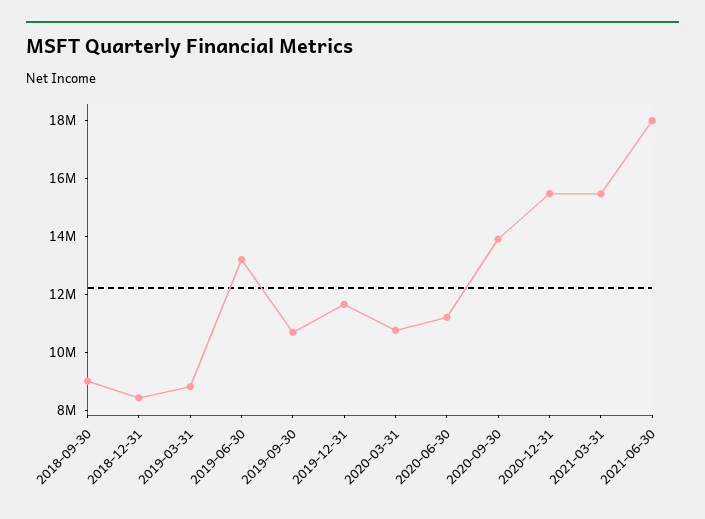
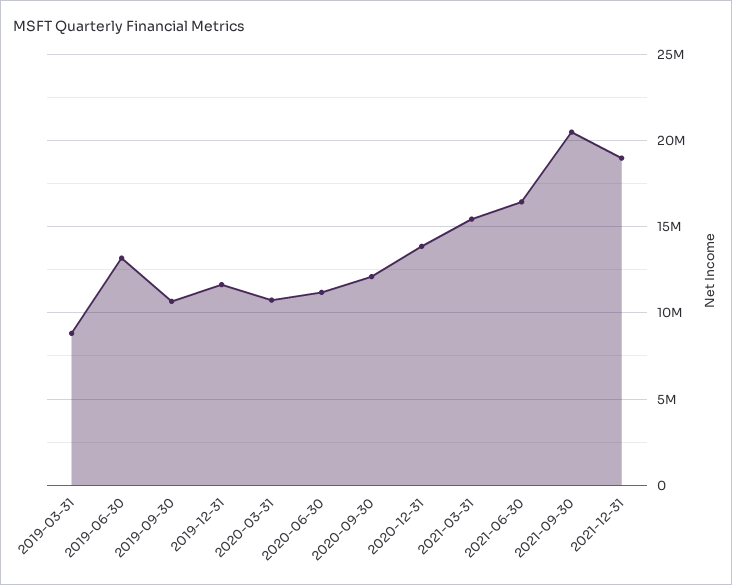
2018-09-30: 9000000 -> none
2018-12-31: 8500000 -> none
2020-09-30: 14000000 -> 12000000
2020-12-31: 15500000 -> 14000000
2021-06-30: 18000000 -> 16500000
2021-09-30: none -> 20500000
2021-12-31: none -> 19000000

